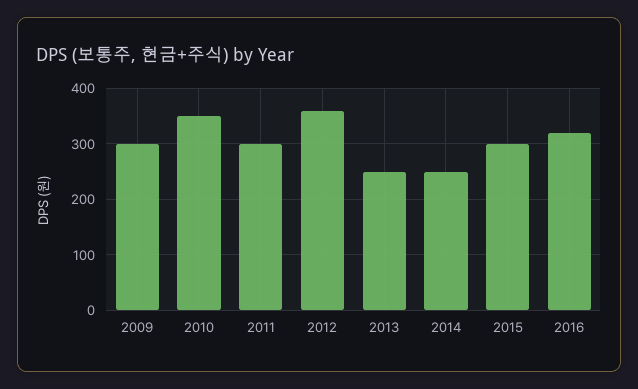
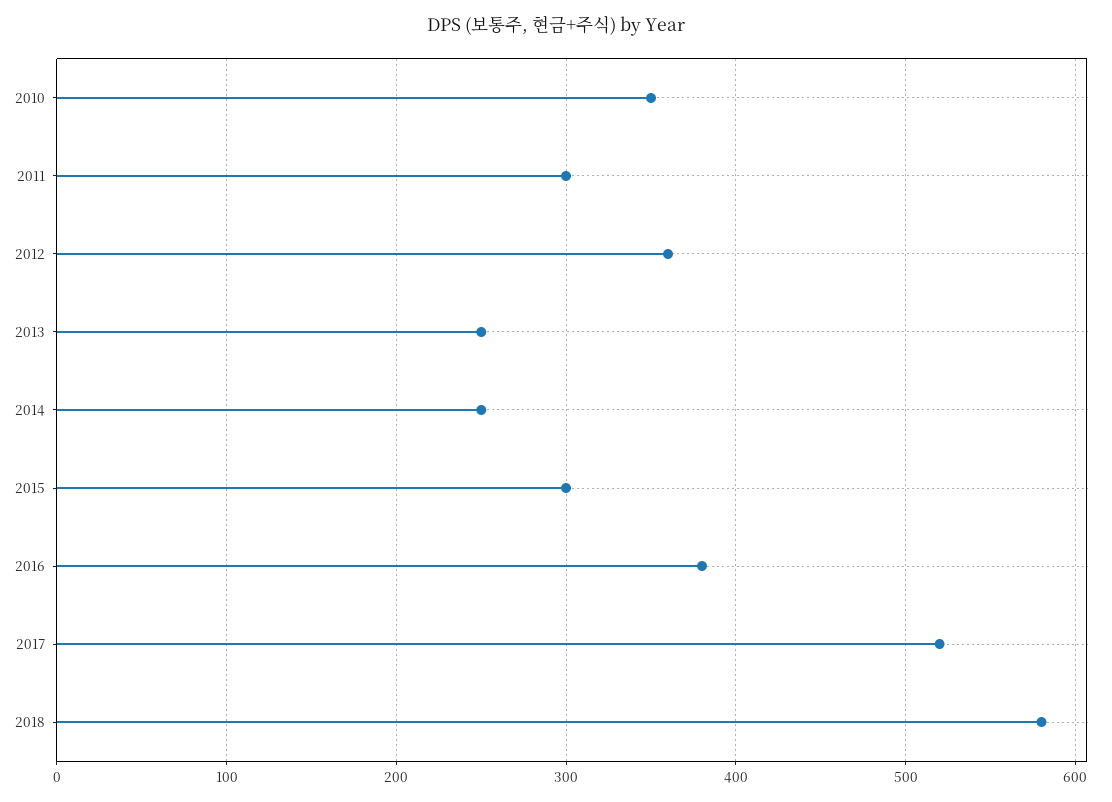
2009: 300 -> none
2016: 320 -> 380
2017: none -> 520
2018: none -> 580

